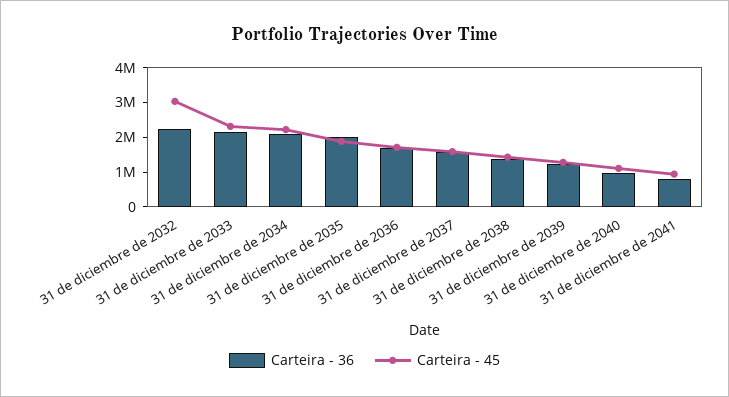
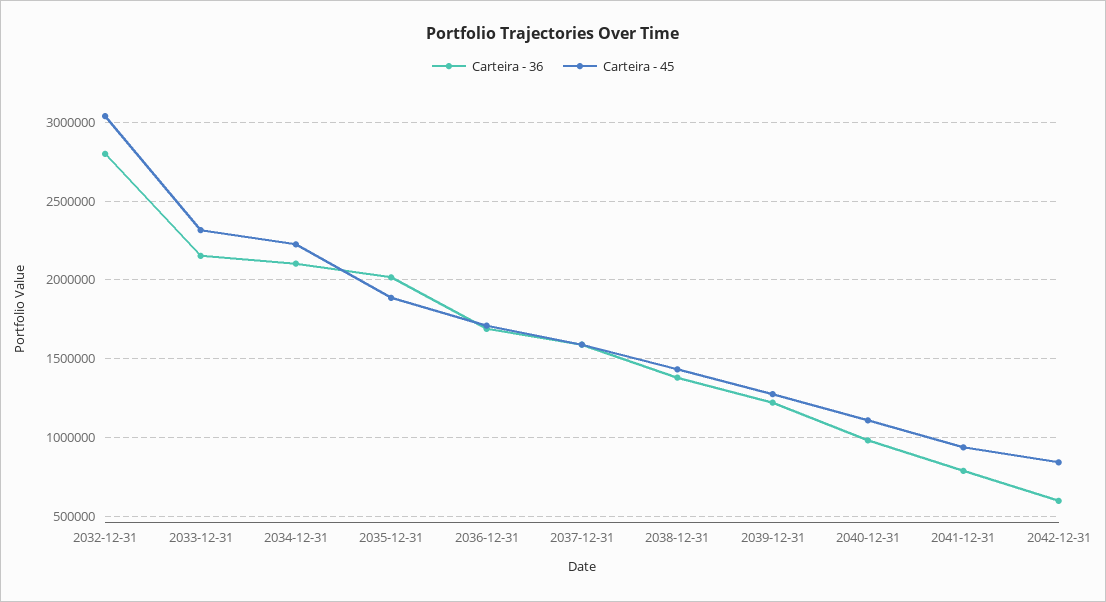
Carteira - 36, 31 de diciembre de 2032: 2250000 -> 2800000
Carteira - 36, 2042-12-31: none -> 600000
Carteira - 45, 2042-12-31: none -> 850000

